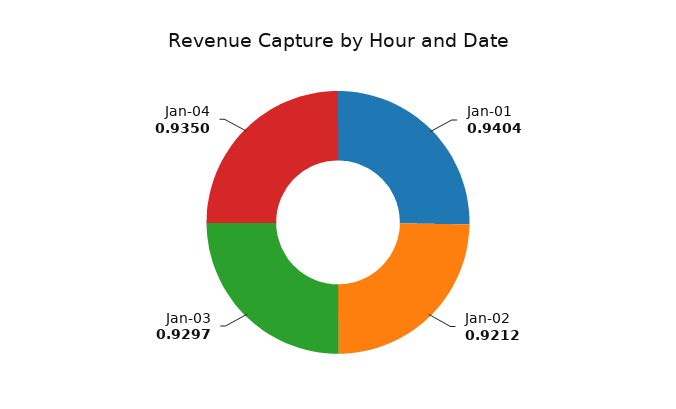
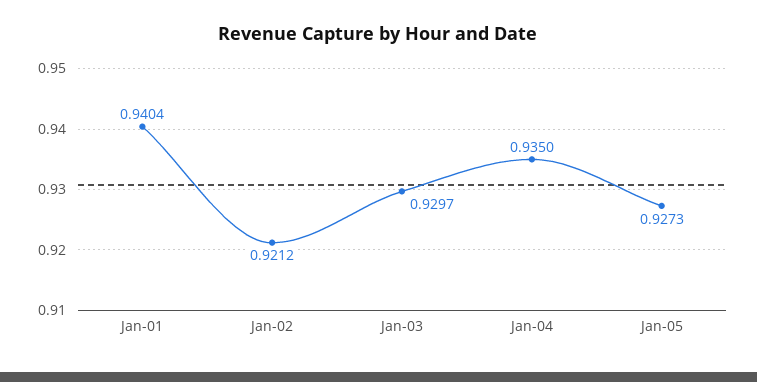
Jan-05: none -> 0.9273

